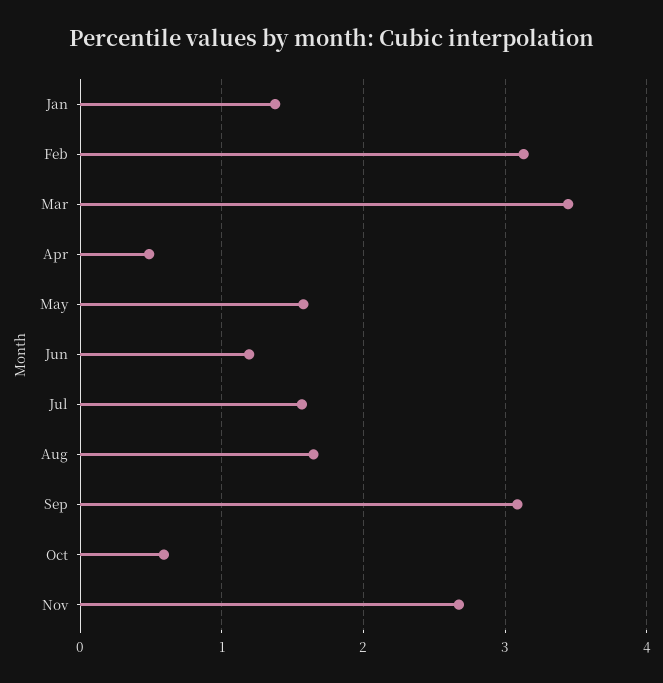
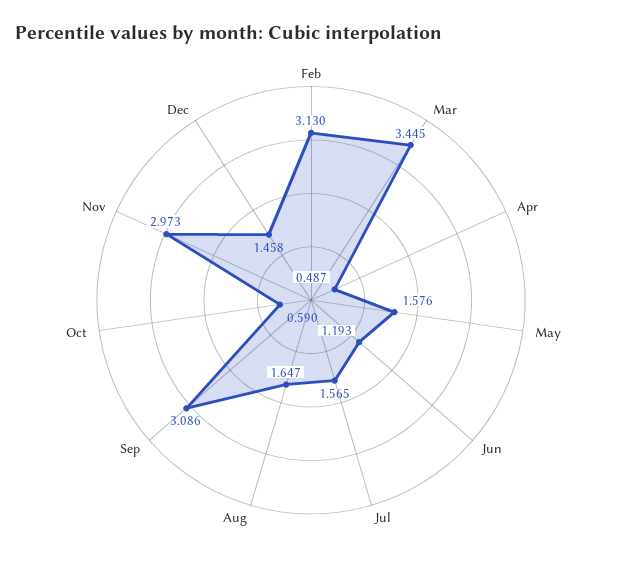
Jan: 1.4 -> none
Nov: 2.7 -> 2.973
Dec: none -> 1.458

